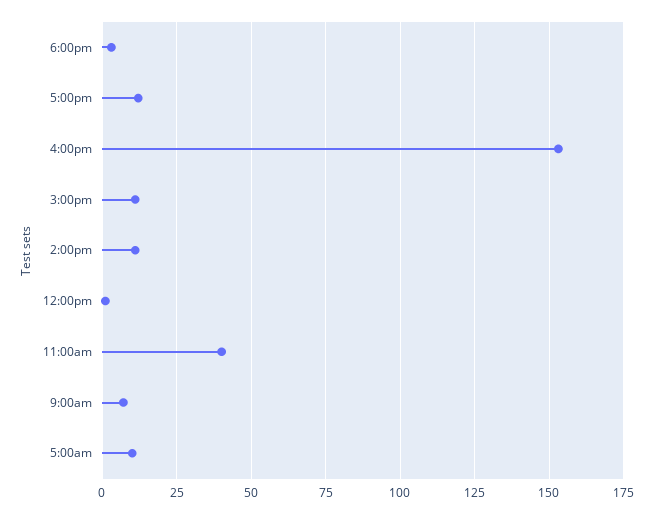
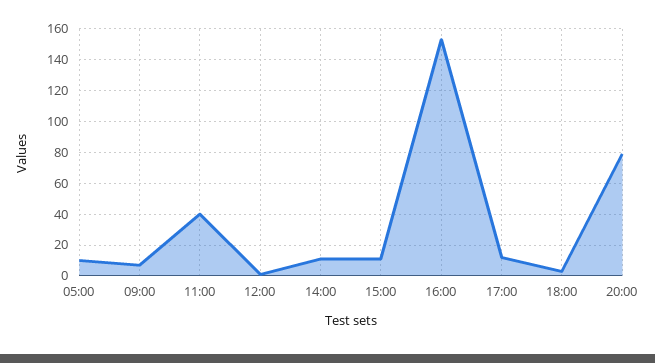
20:00: none -> 80

